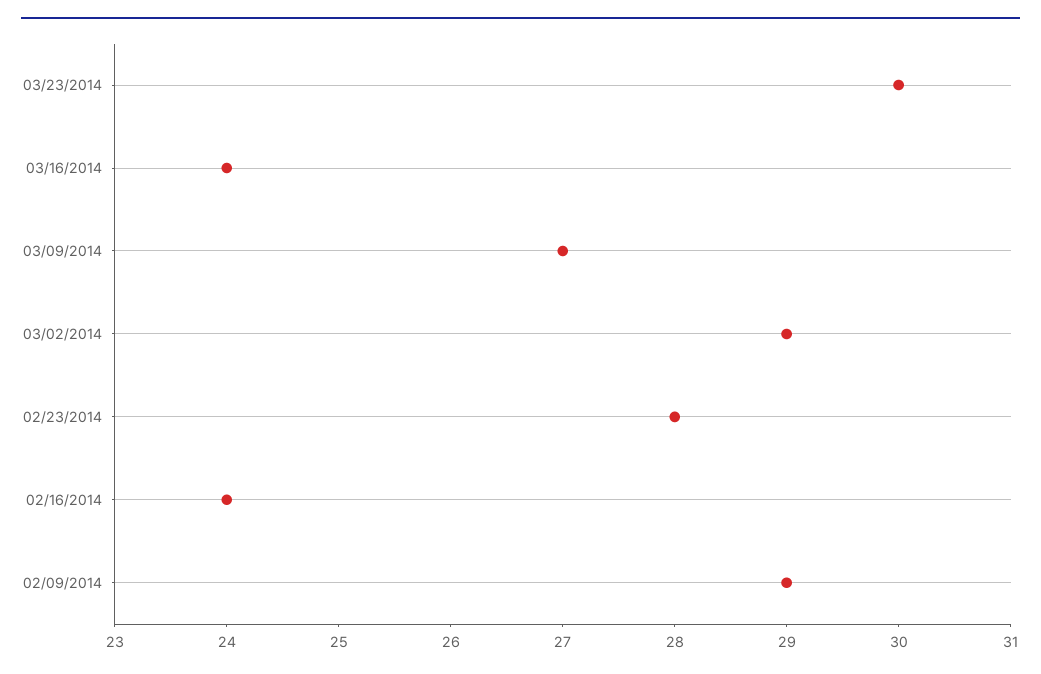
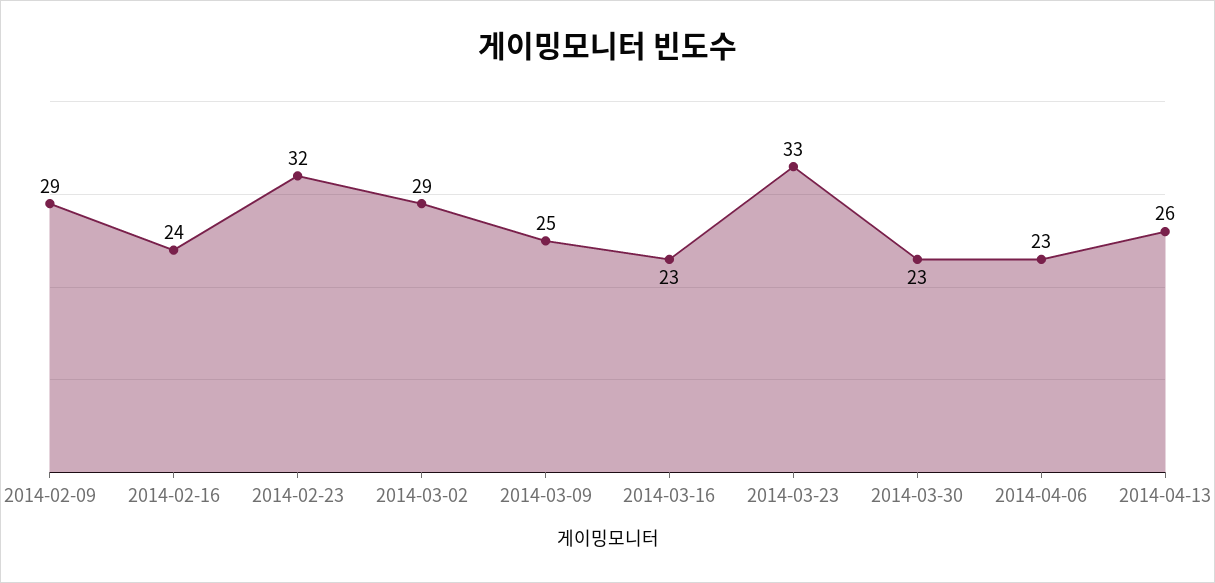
03/23/2014: 30 -> 33
03/16/2014: 24 -> 23
03/09/2014: 27 -> 25
02/23/2014: 28 -> 32
2014-03-30: none -> 23
2014-04-06: none -> 23
2014-04-13: none -> 26

